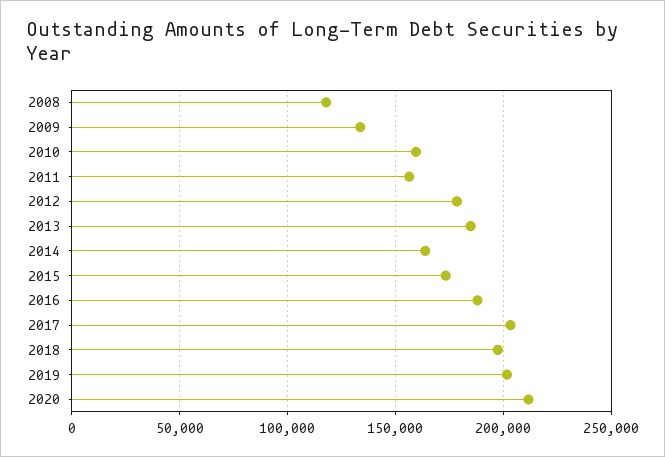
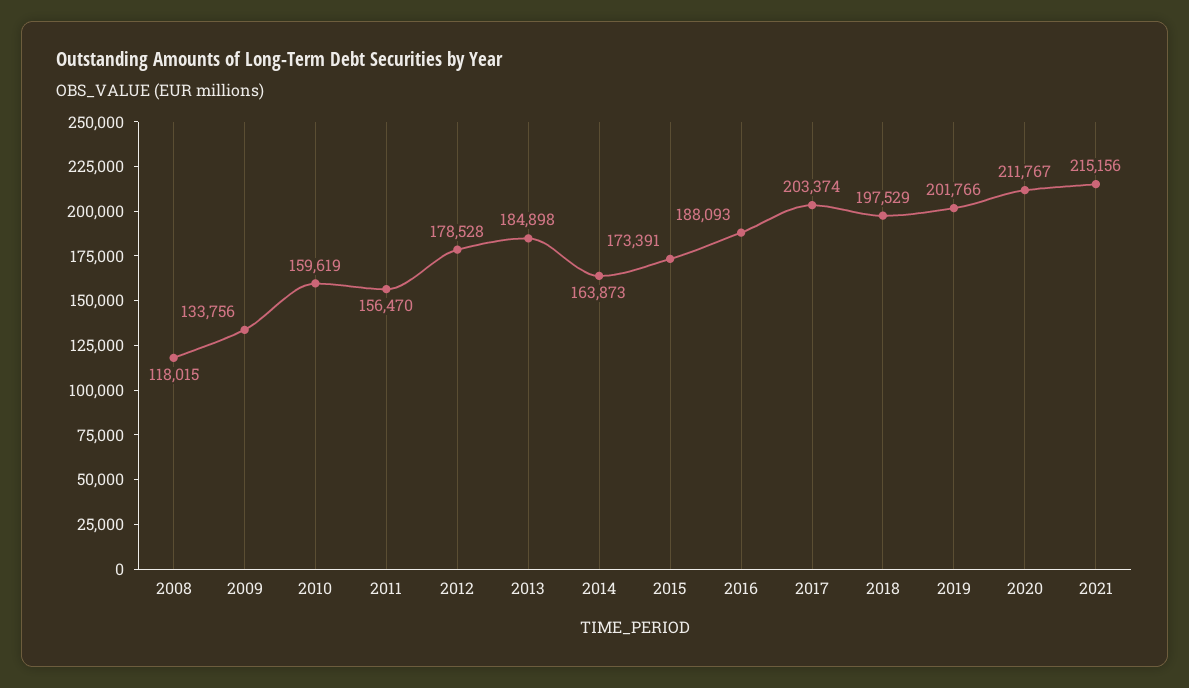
2021: none -> 215156

